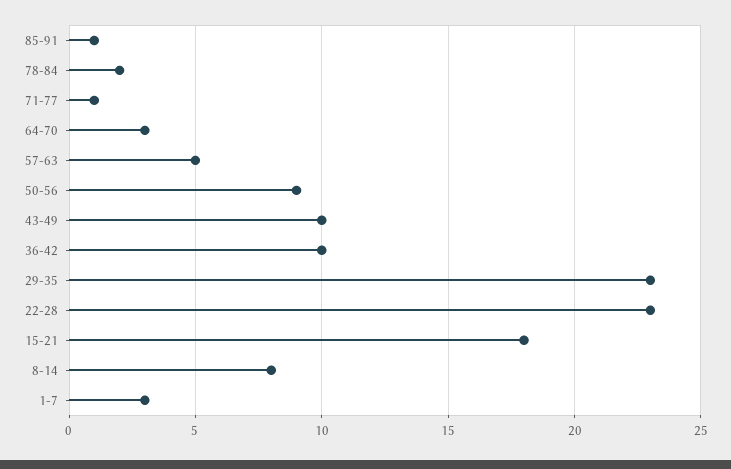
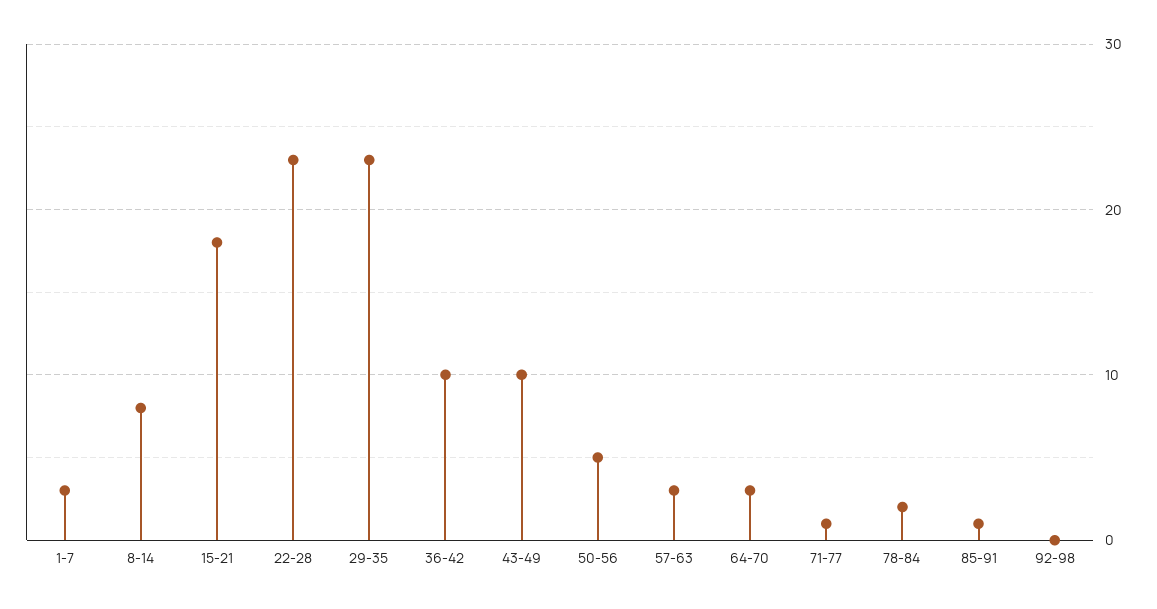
57-63: 5 -> 3
50-56: 9 -> 5
92-98: none -> 0

